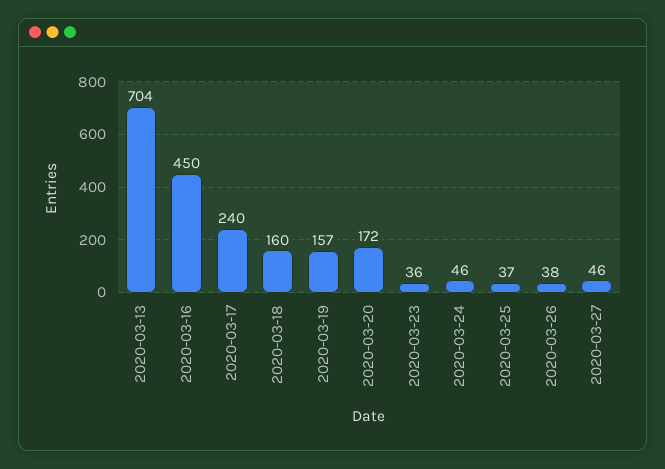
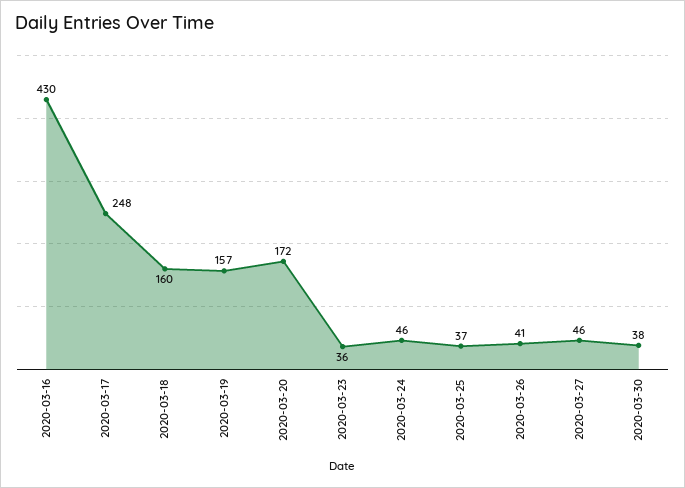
2020-03-13: 704 -> none
2020-03-16: 450 -> 430
2020-03-17: 240 -> 248
2020-03-26: 38 -> 41
2020-03-30: none -> 38

